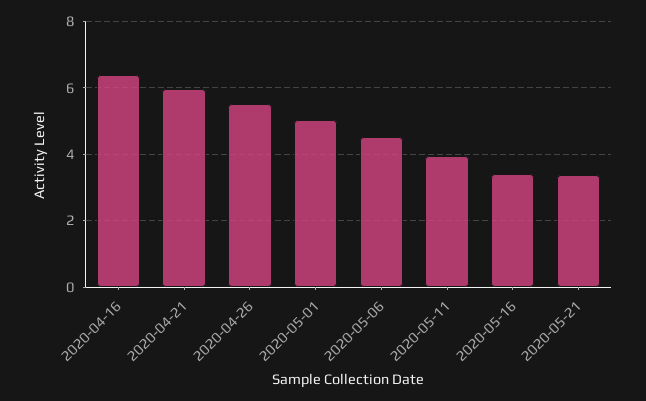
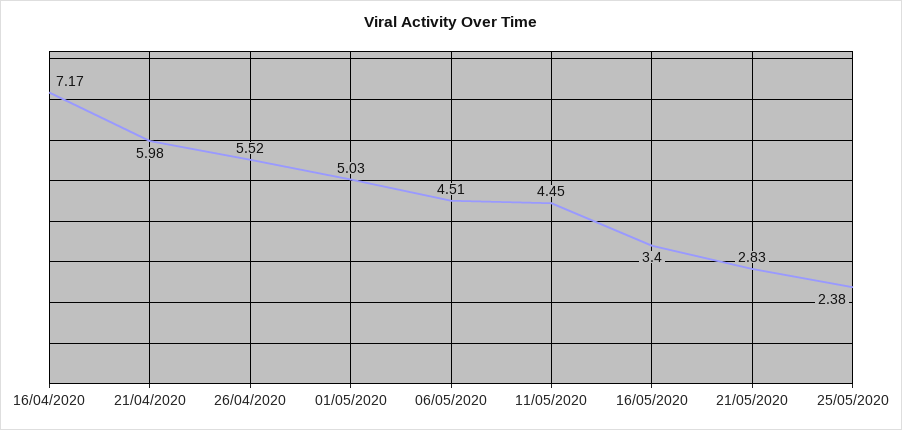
2020-04-16: 6.4 -> 7.17
2020-05-11: 4 -> 4.45
2020-05-21: 3.4 -> 2.83
25/05/2020: none -> 2.38

